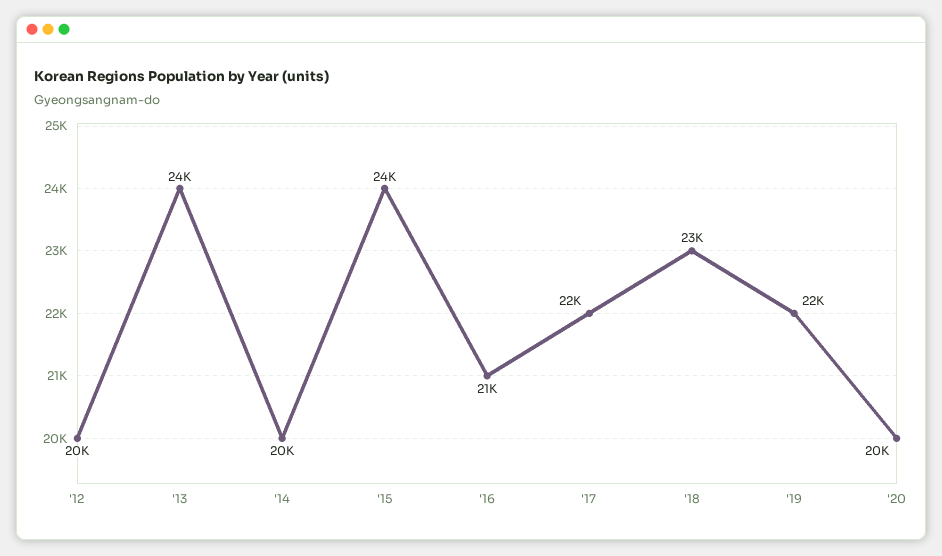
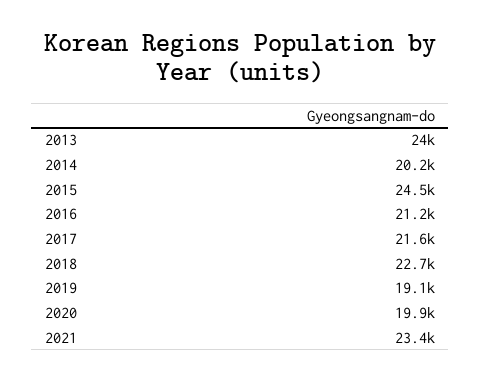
'12: 20000 -> none
'19: 22000 -> 19100
2021: none -> 23400

